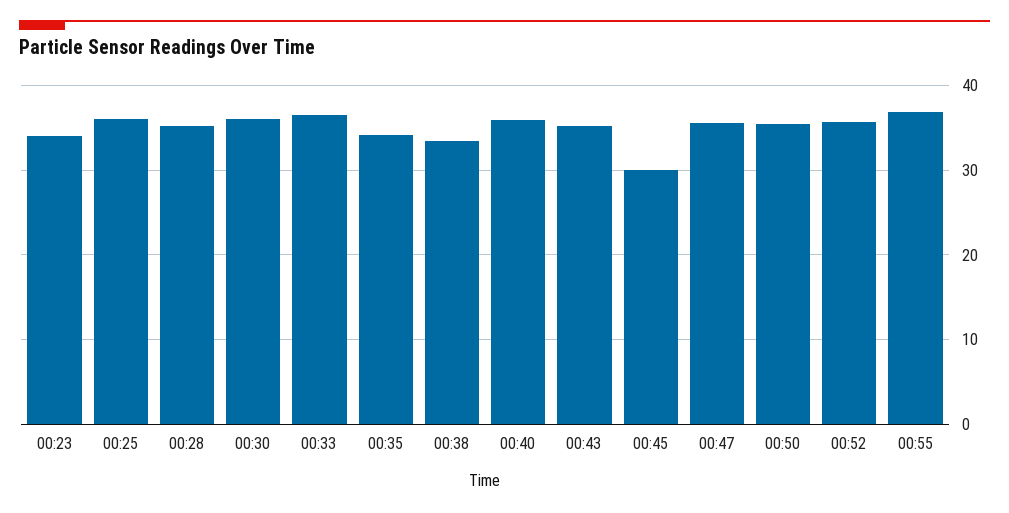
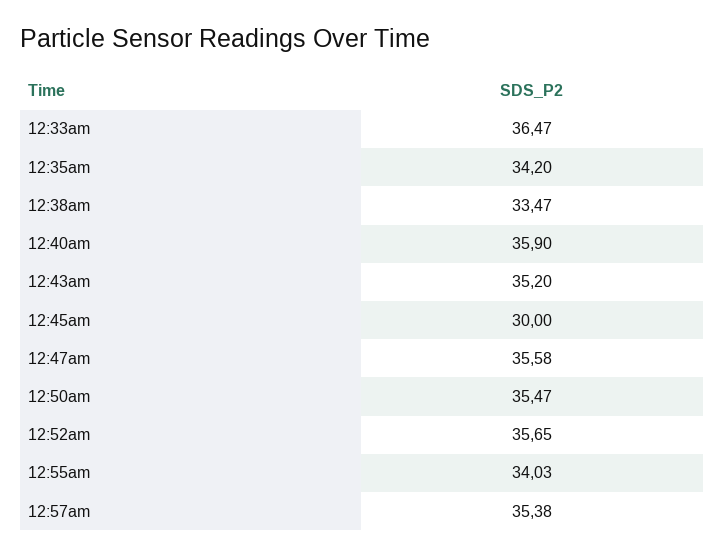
00:23: 34 -> none
00:25: 36 -> none
00:28: 35 -> none
00:30: 36 -> none
00:55: 37 -> 34.03
12:57am: none -> 35.38

